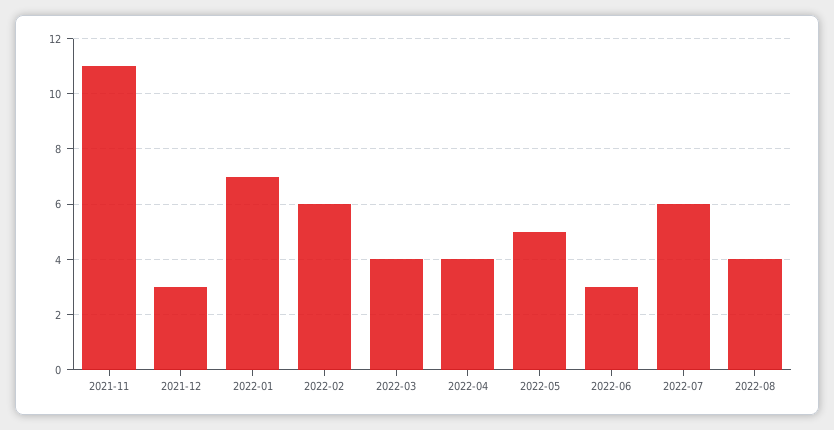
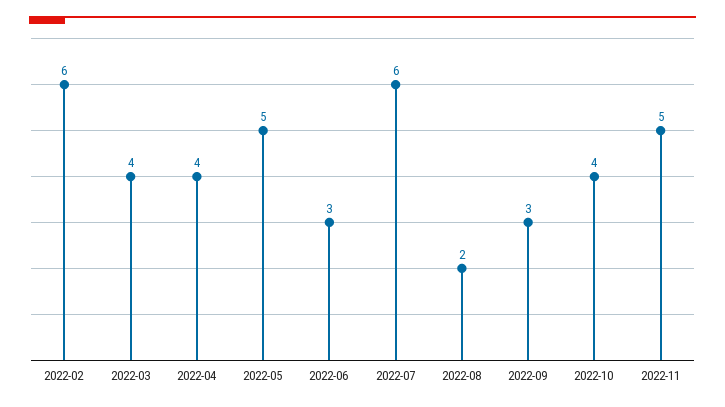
2021-11: 11 -> none
2021-12: 3 -> none
2022-01: 7 -> none
2022-08: 4 -> 2
2022-09: none -> 3
2022-10: none -> 4
2022-11: none -> 5

